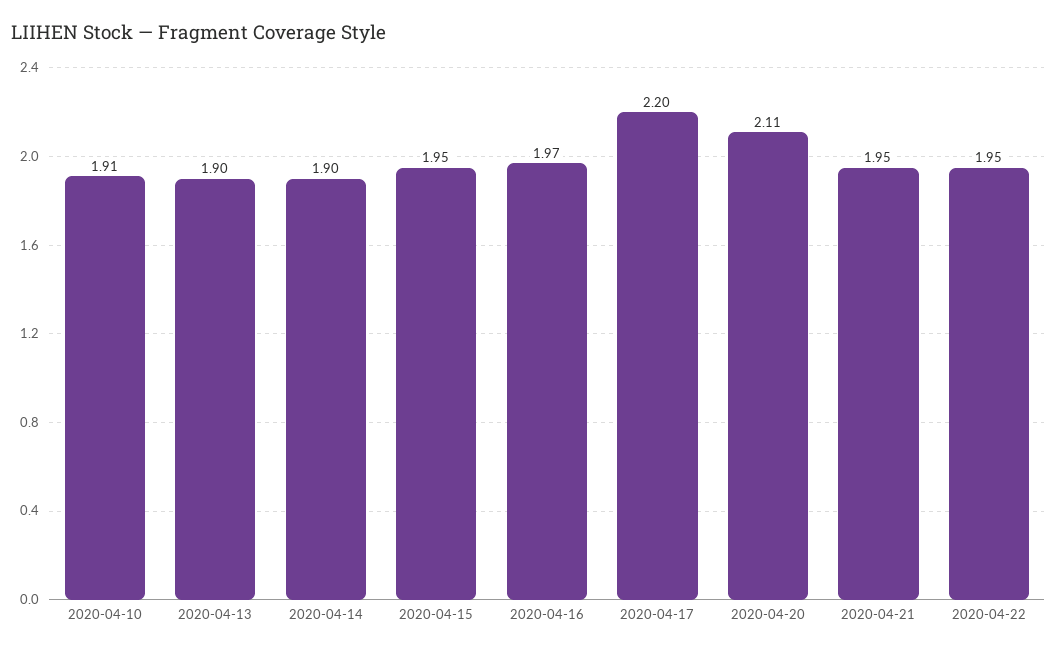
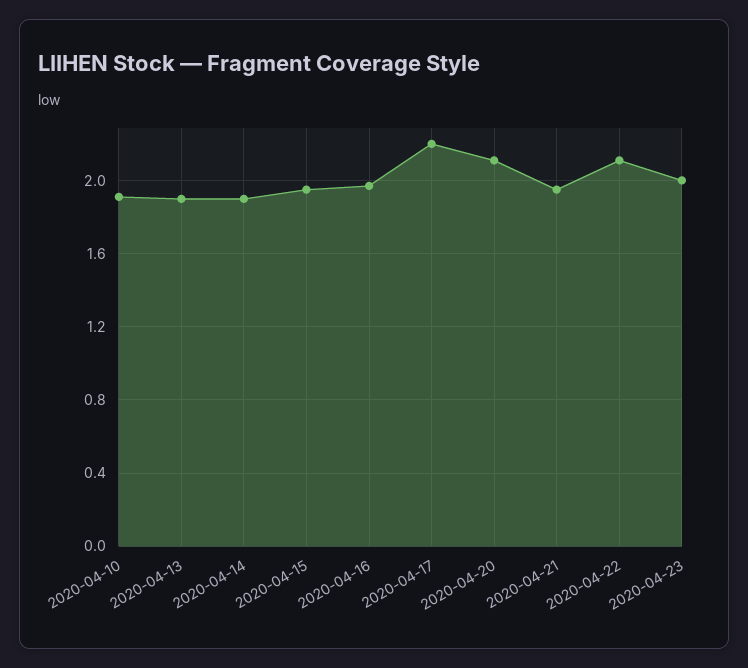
2020-04-22: 1.95 -> 2.1
2020-04-23: none -> 2

